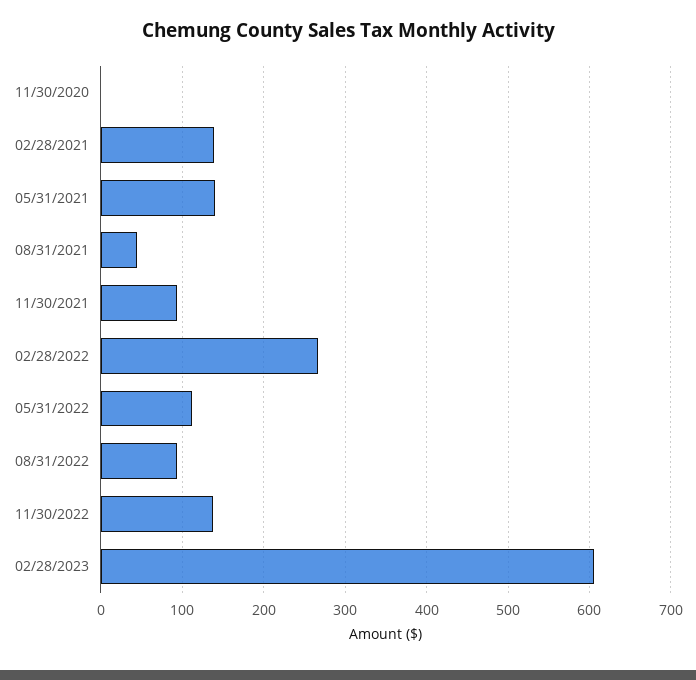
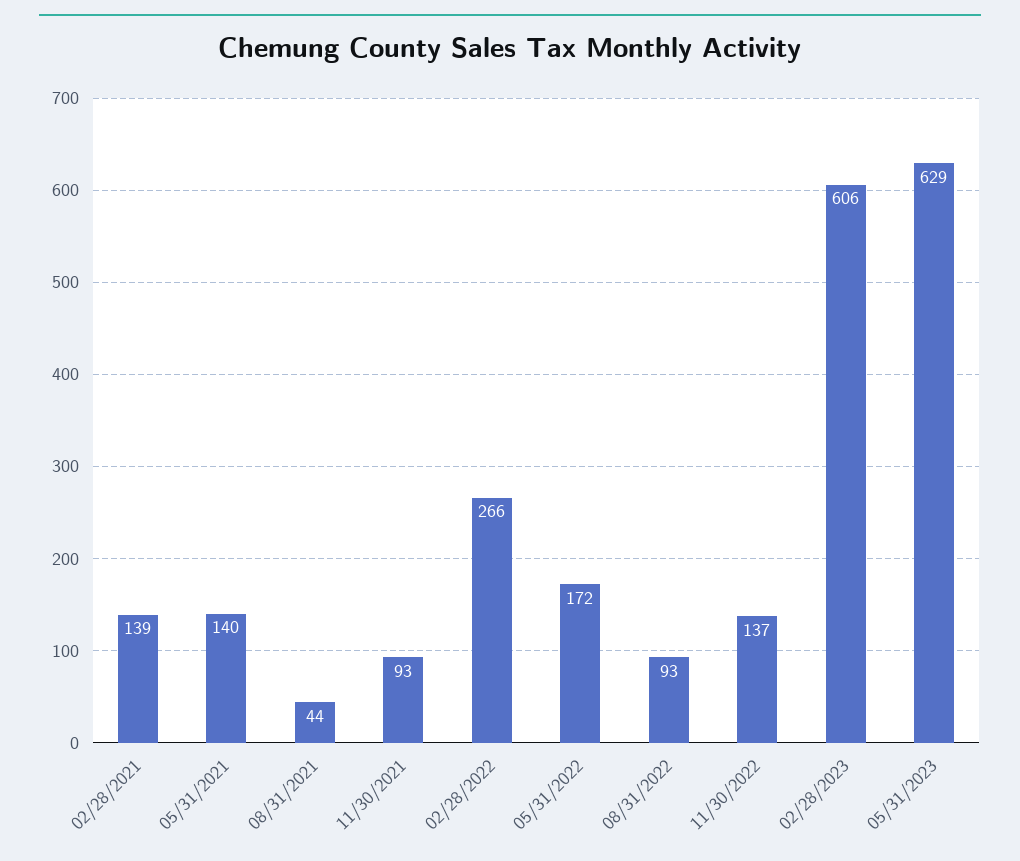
11/30/2020: 0 -> none
05/31/2022: 110 -> 172
05/31/2023: none -> 629

